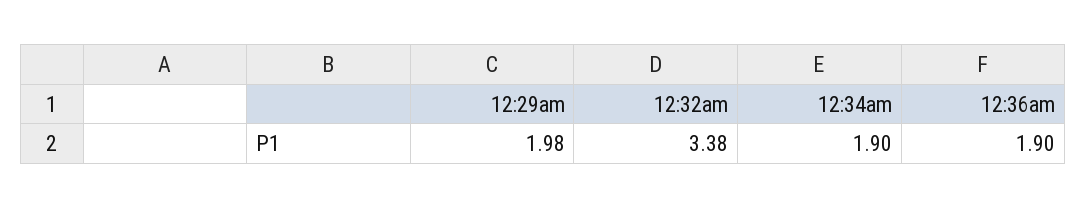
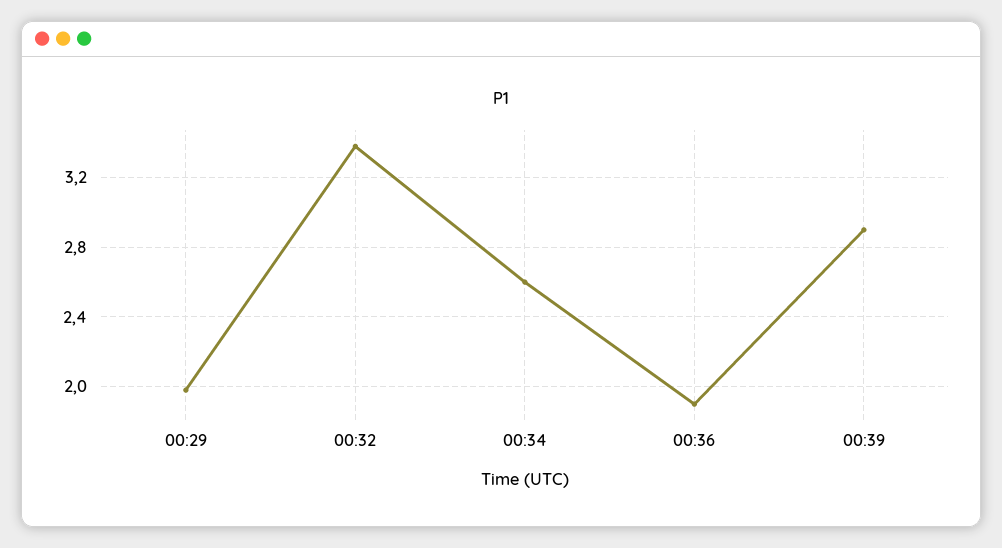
12:34am: 1.9 -> 2.6
00:39: none -> 2.9

